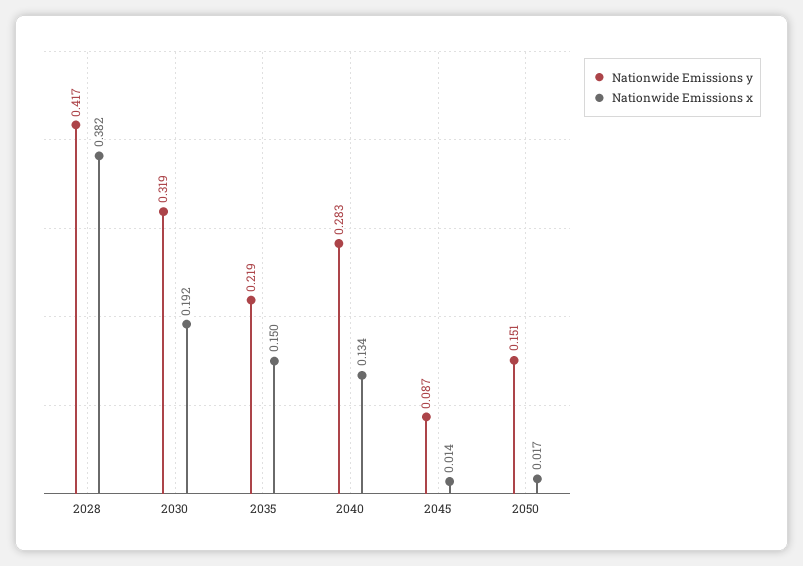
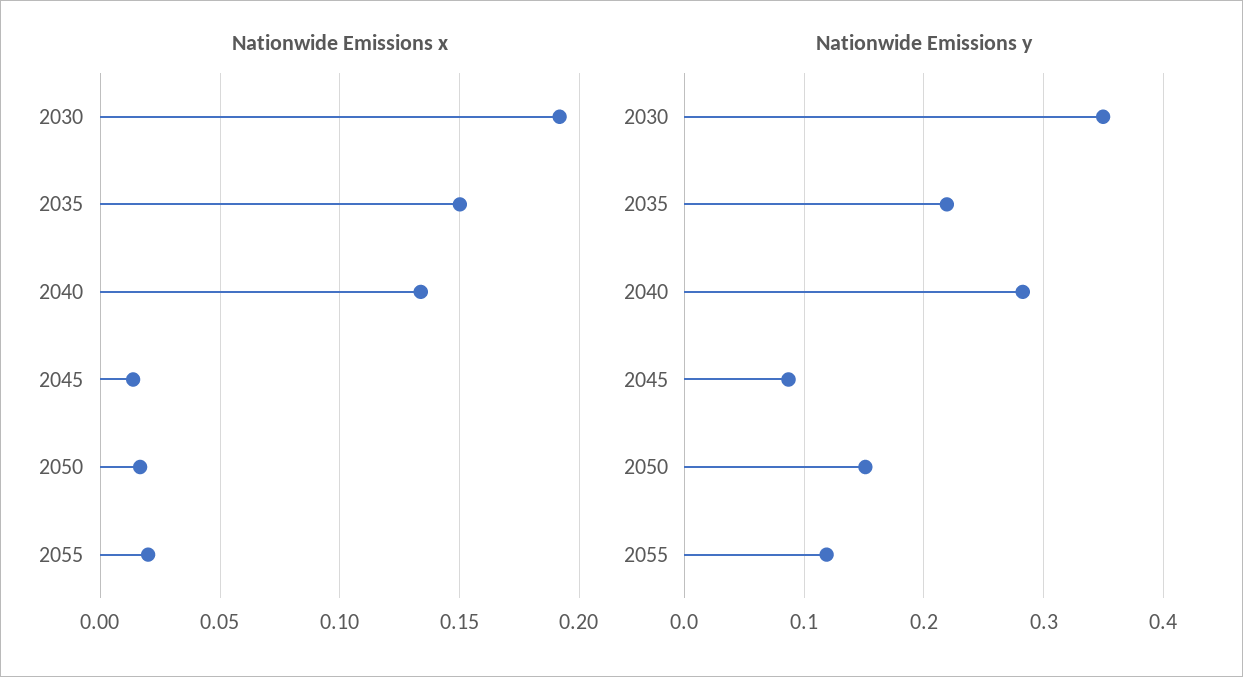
Nationwide Emissions y, 2028: 0.417 -> none
Nationwide Emissions x, 2028: 0.382 -> none
Nationwide Emissions y, 2030: 0.319 -> 0.35
Nationwide Emissions x, 2055: none -> 0.02
Nationwide Emissions y, 2055: none -> 0.12

